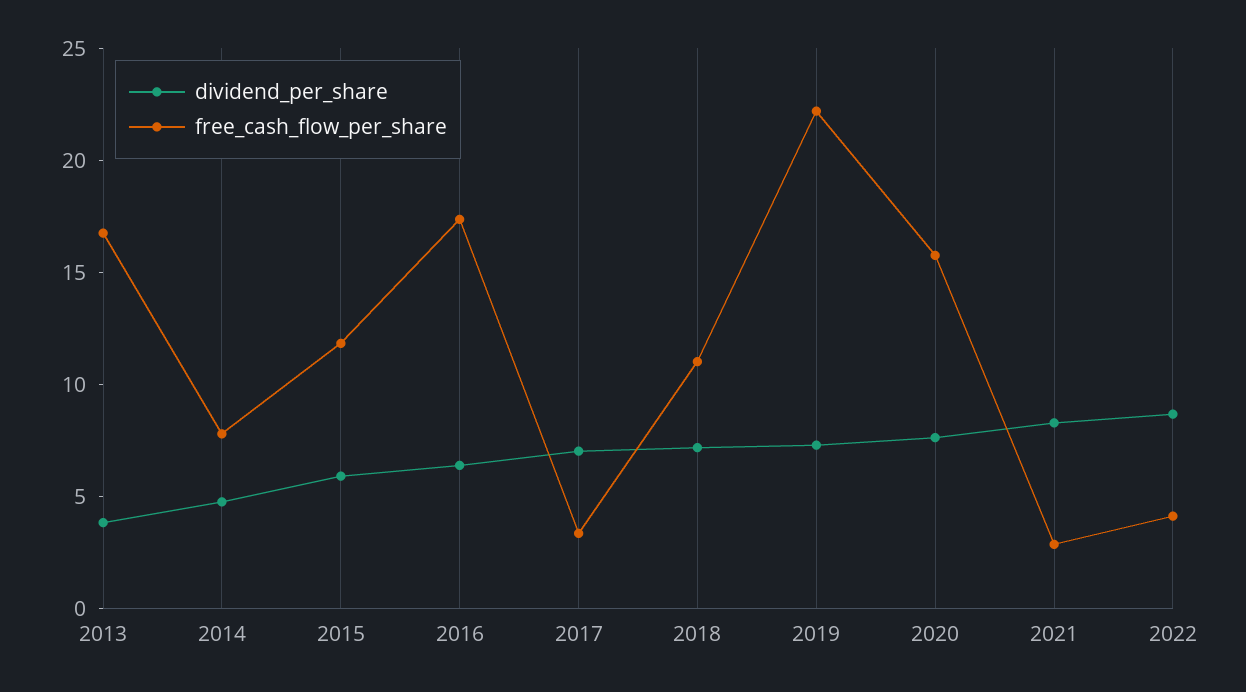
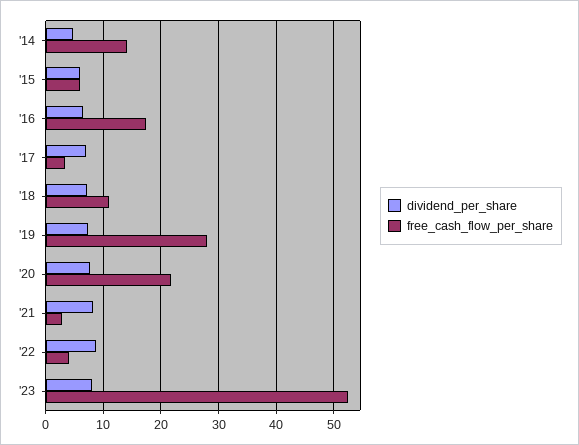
dividend_per_share, 2013: 4 -> none
free_cash_flow_per_share, 2013: 17 -> none
free_cash_flow_per_share, 2014: 8 -> 14
free_cash_flow_per_share, 2015: 12 -> 6
free_cash_flow_per_share, 2019: 22 -> 28
free_cash_flow_per_share, 2020: 16 -> 22
dividend_per_share, '23: none -> 8
free_cash_flow_per_share, '23: none -> 52

